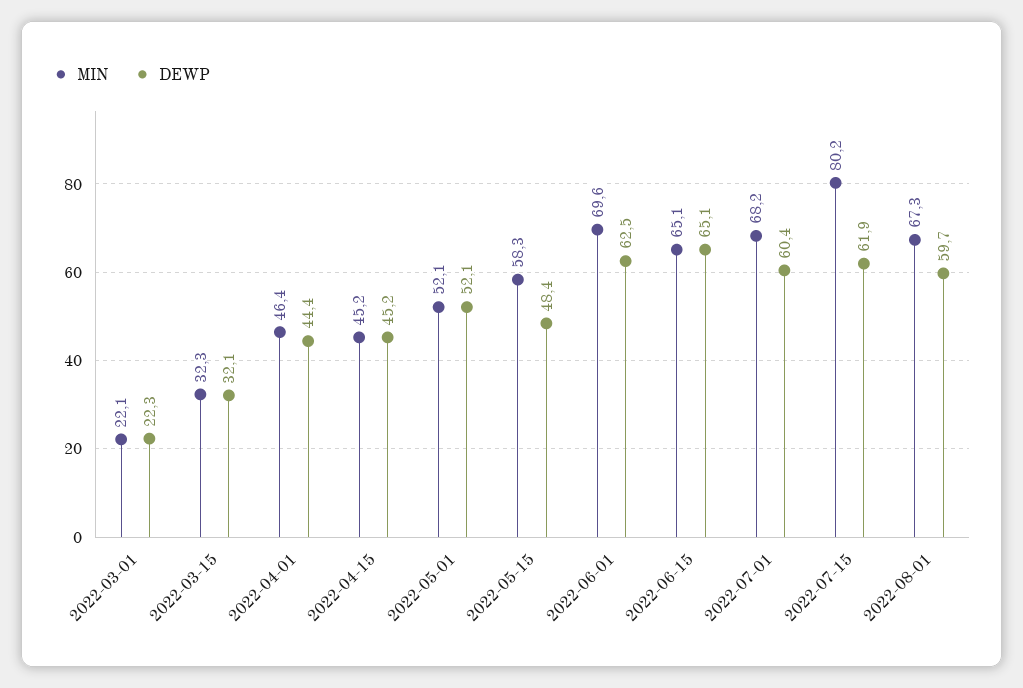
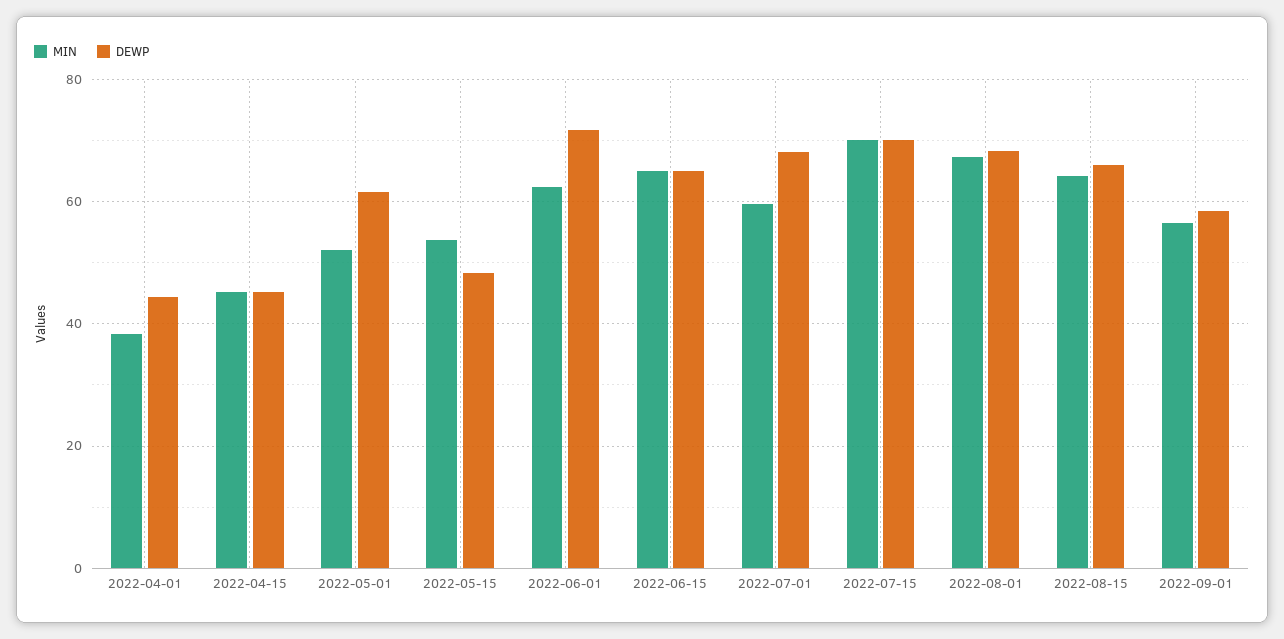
MIN, 2022-03-01: 22.1 -> none
DEWP, 2022-03-01: 22.3 -> none
MIN, 2022-03-15: 32.3 -> none
DEWP, 2022-03-15: 32.1 -> none
MIN, 2022-04-01: 46.4 -> 38
DEWP, 2022-05-01: 52.1 -> 62
MIN, 2022-05-15: 58.3 -> 54
MIN, 2022-06-01: 69.6 -> 62
DEWP, 2022-06-01: 62.5 -> 72
MIN, 2022-07-01: 68.2 -> 60
DEWP, 2022-07-01: 60.4 -> 68
MIN, 2022-07-15: 80.2 -> 70
DEWP, 2022-07-15: 61.9 -> 70
DEWP, 2022-08-01: 59.7 -> 68
MIN, 2022-08-15: none -> 64
DEWP, 2022-08-15: none -> 66
MIN, 2022-09-01: none -> 56
DEWP, 2022-09-01: none -> 58

